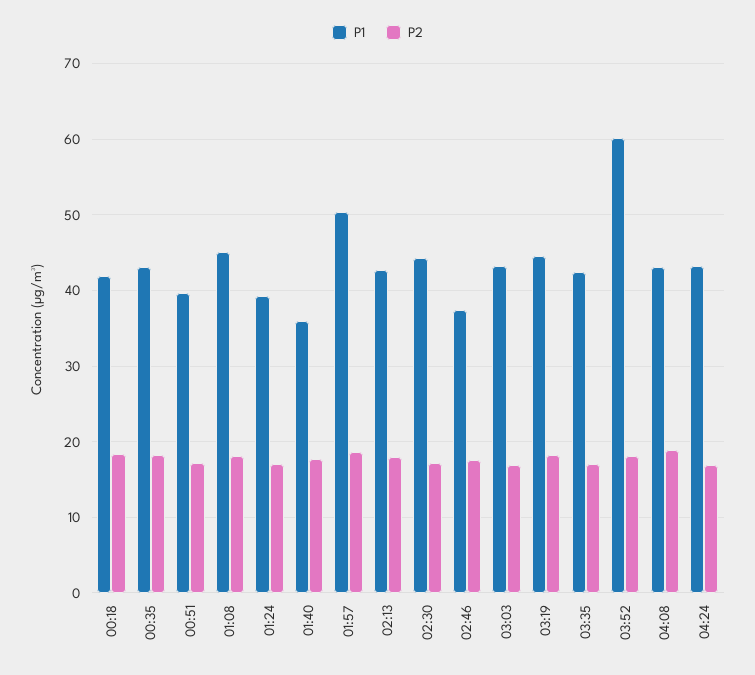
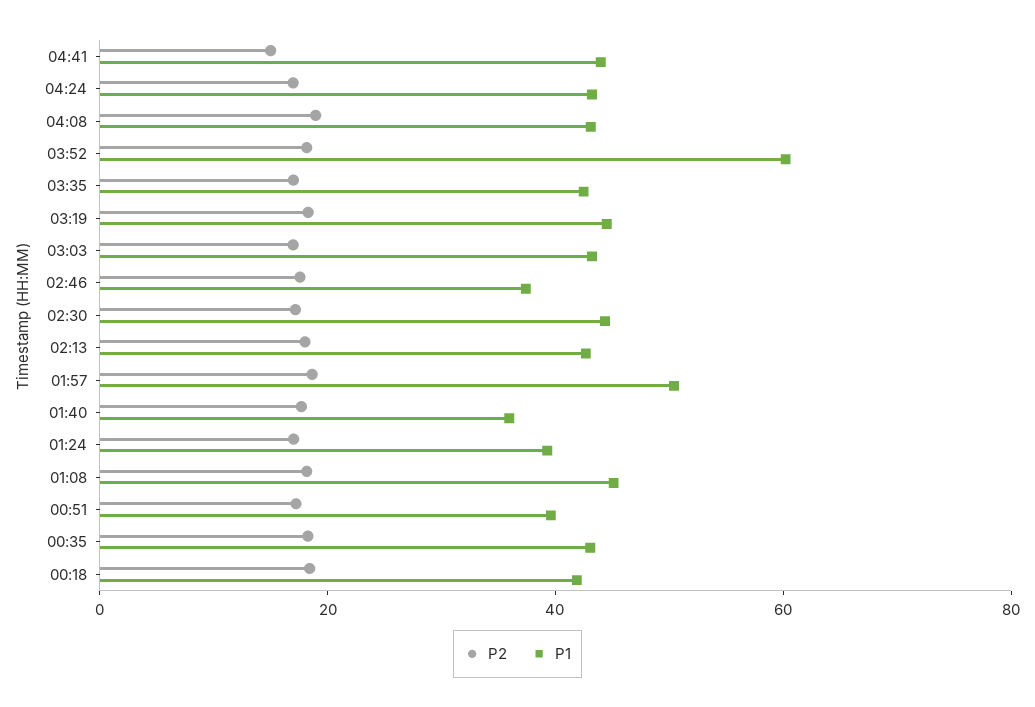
P2, 04:41: none -> 15
P1, 04:41: none -> 45

